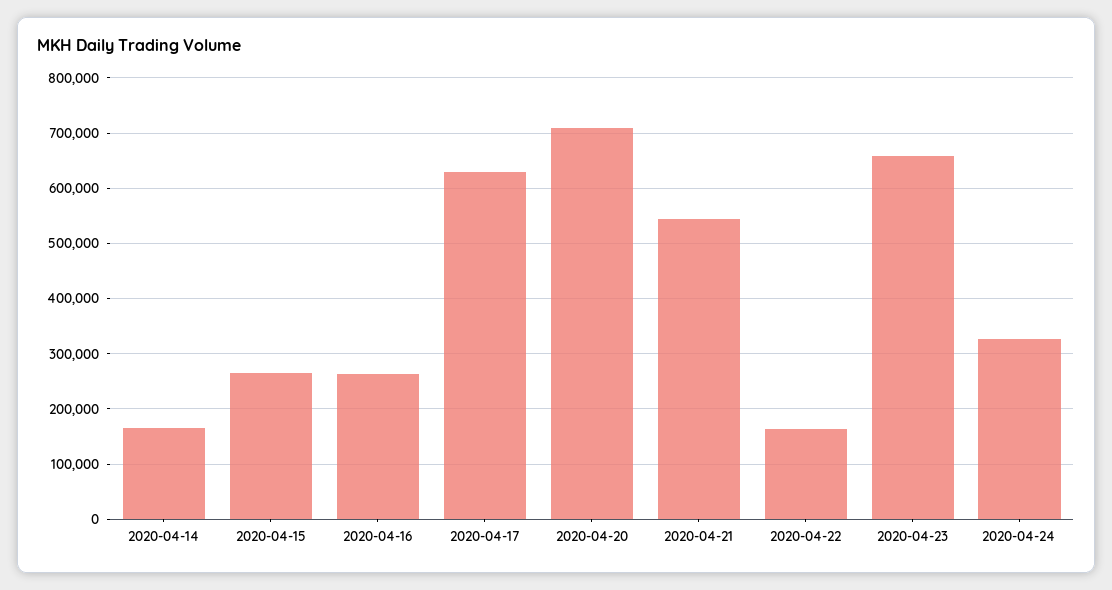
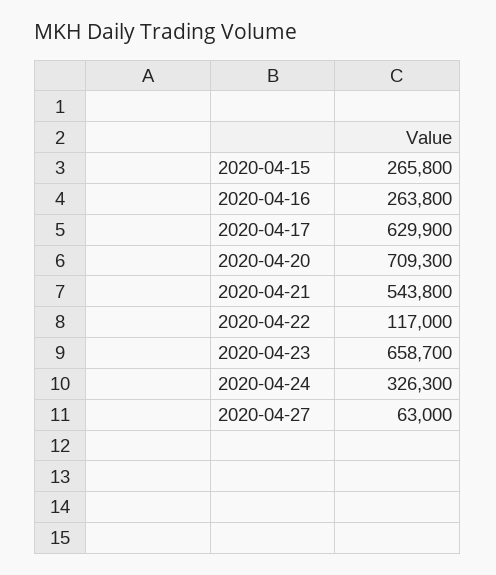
2020-04-14: 160000 -> none
2020-04-22: 160000 -> 117000
2020-04-27: none -> 63000

